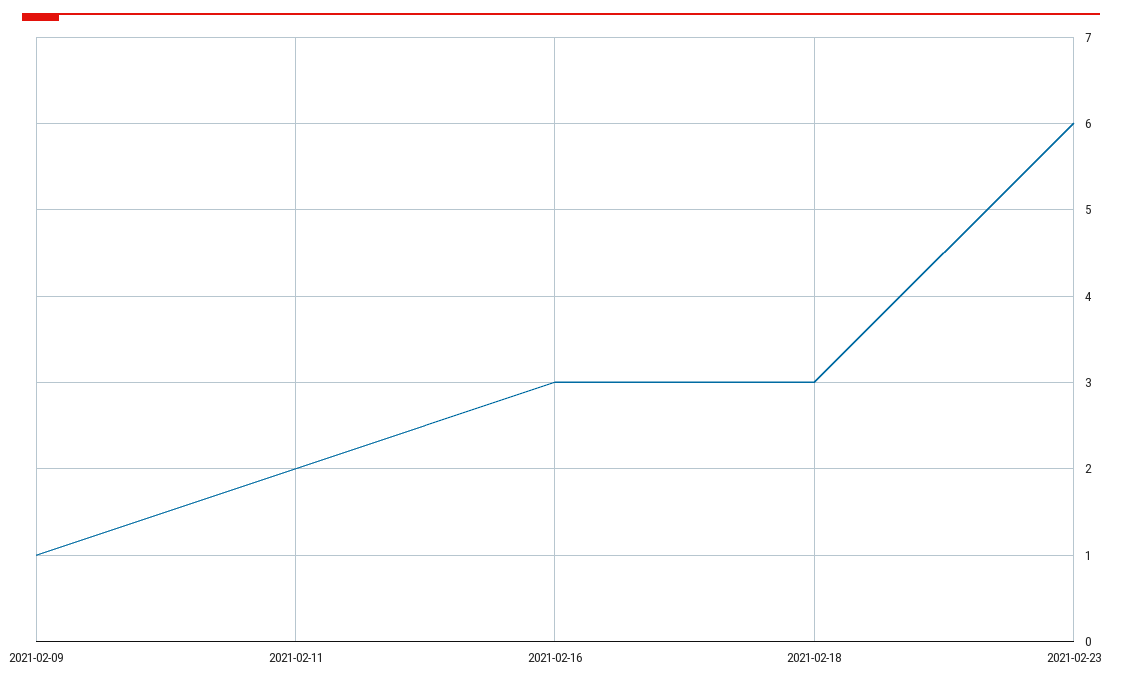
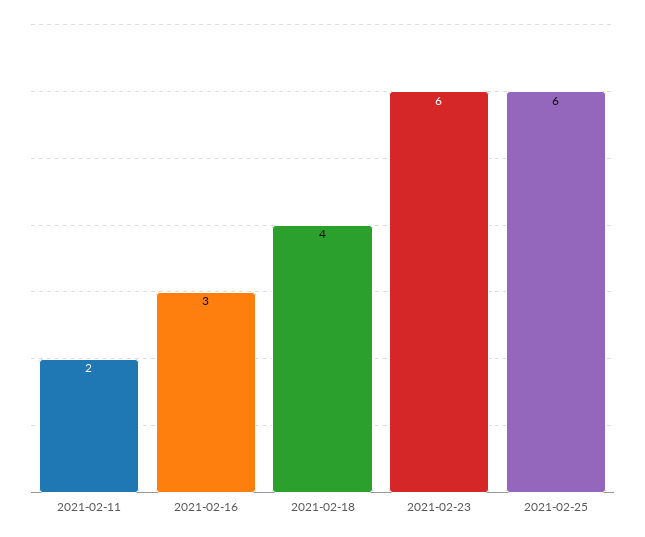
2021-02-09: 1 -> none
2021-02-18: 3 -> 4
2021-02-25: none -> 6

